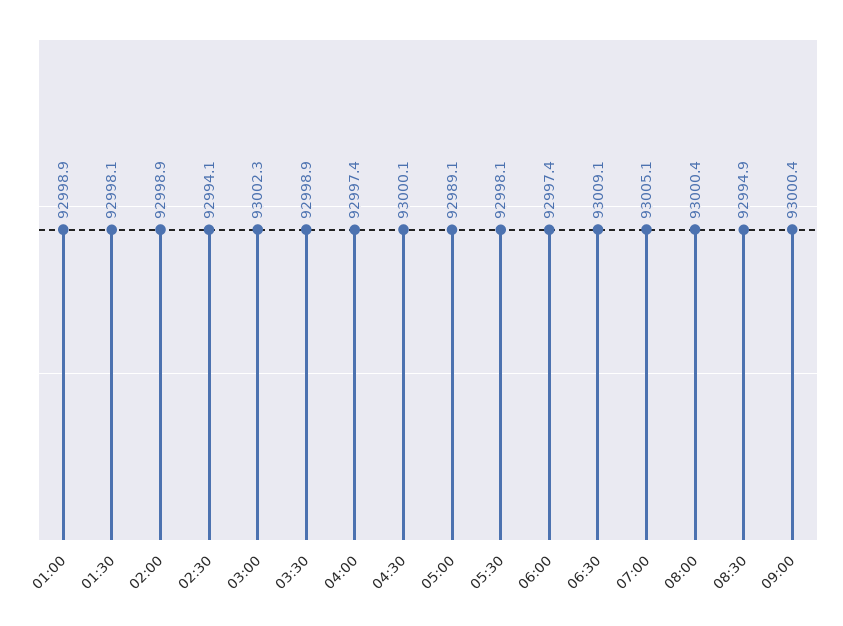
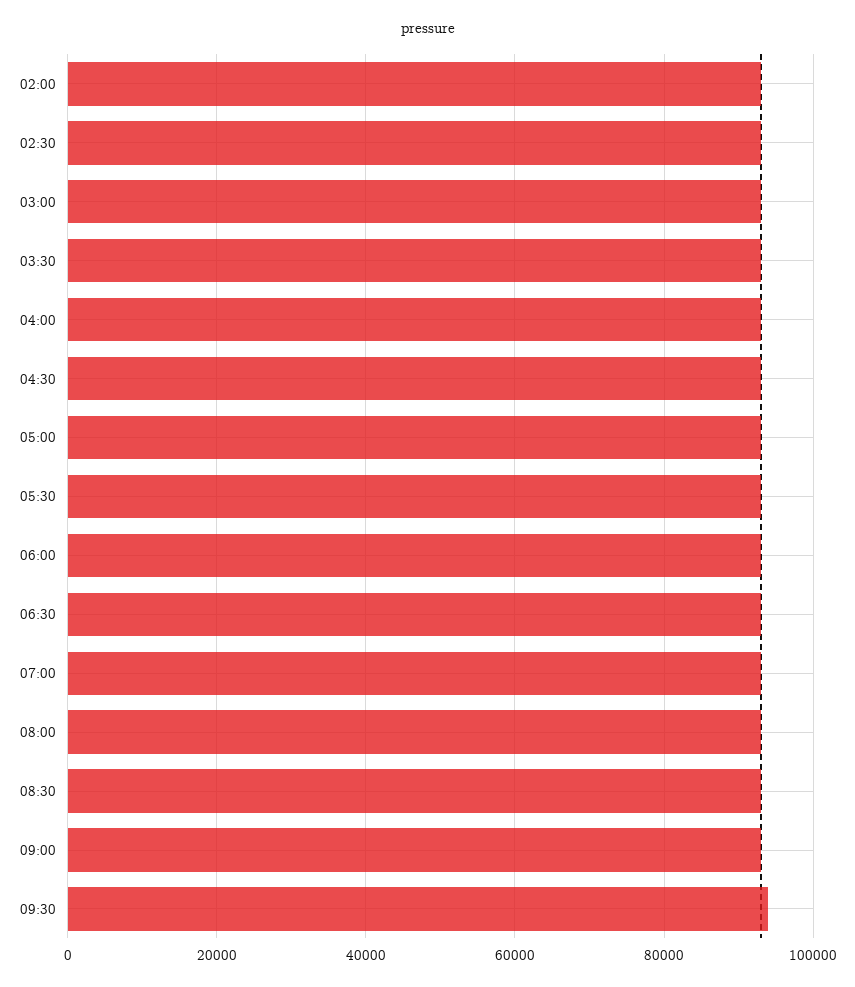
01:00: 92998.9 -> none
01:30: 92998.1 -> none
09:30: none -> 94000

